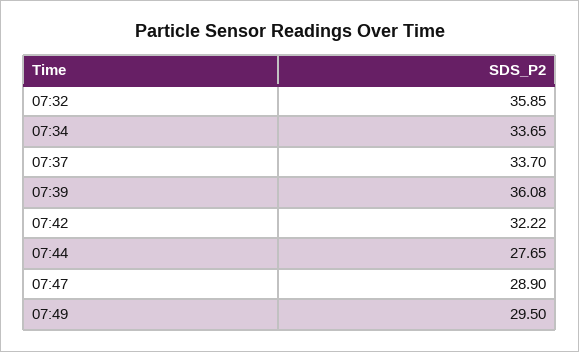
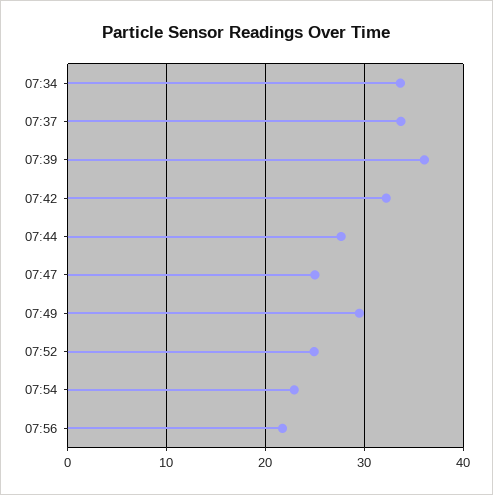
07:32: 35.85 -> none
07:47: 28.9 -> 25
07:52: none -> 25
07:54: none -> 23
07:56: none -> 22

